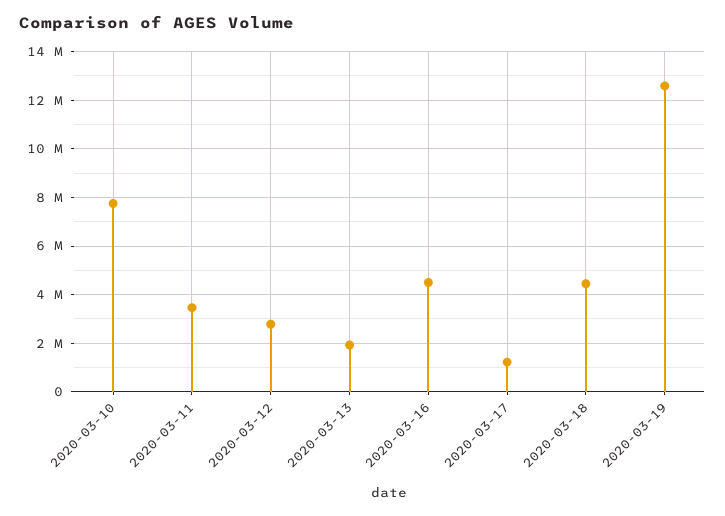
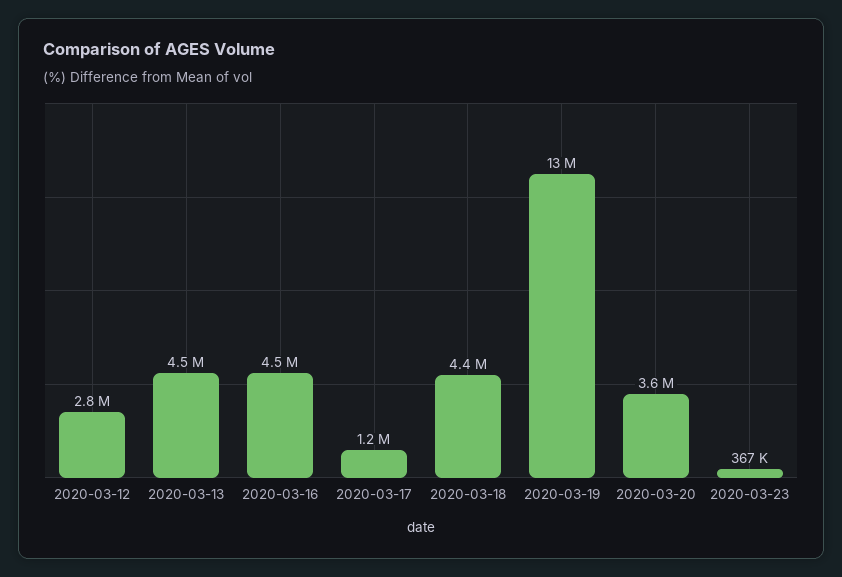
2020-03-10: 7750000 -> none
2020-03-11: 3500000 -> none
2020-03-13: 2000000 -> 4500000
2020-03-20: none -> 3600000
2020-03-23: none -> 367000

